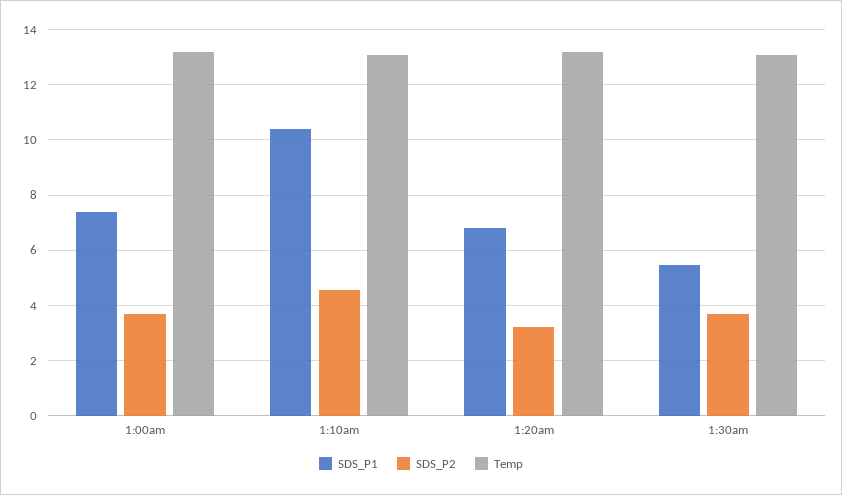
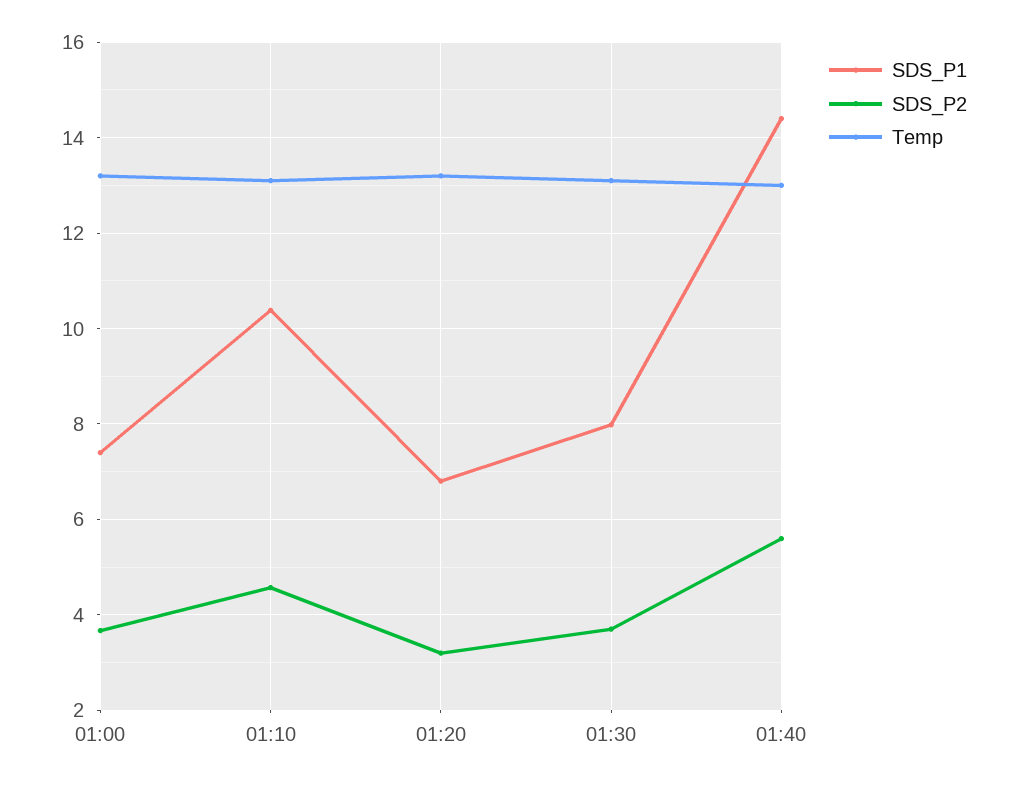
SDS_P1, 1:30am: 5.5 -> 8
SDS_P1, 01:40: none -> 14.4
SDS_P2, 01:40: none -> 5.6
Temp, 01:40: none -> 13

